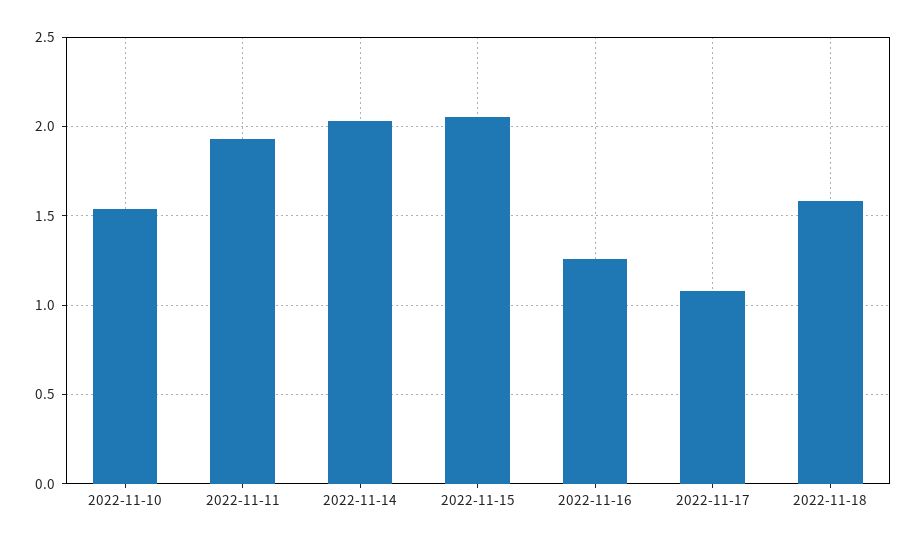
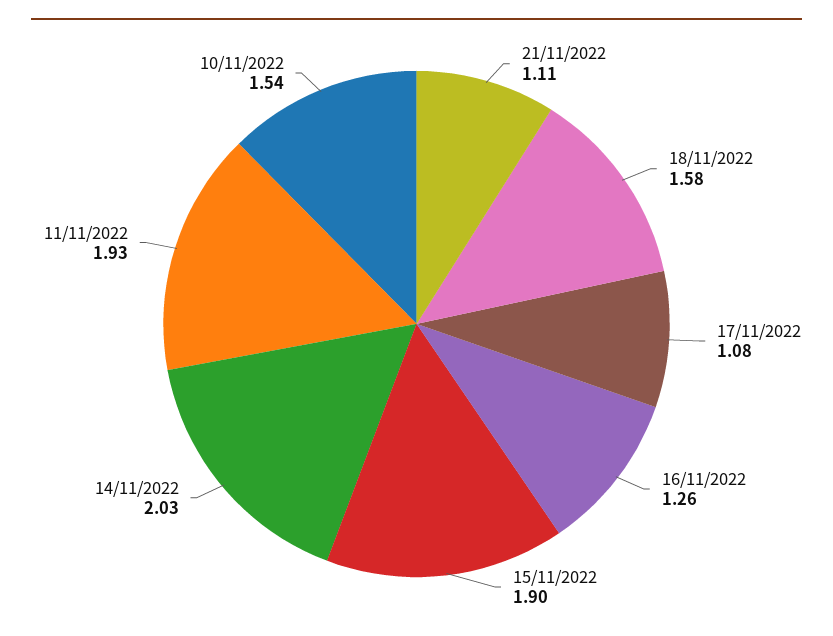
2022-11-15: 2.05 -> 1.9
21/11/2022: none -> 1.11

